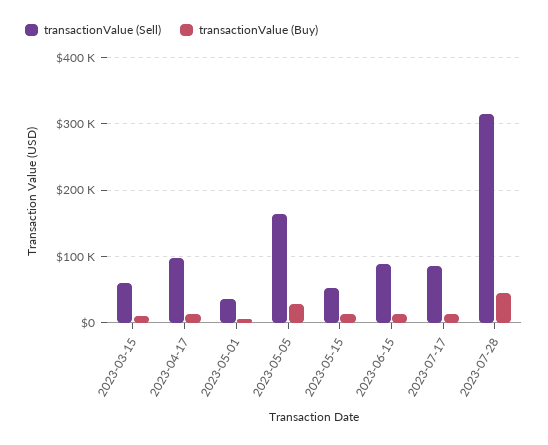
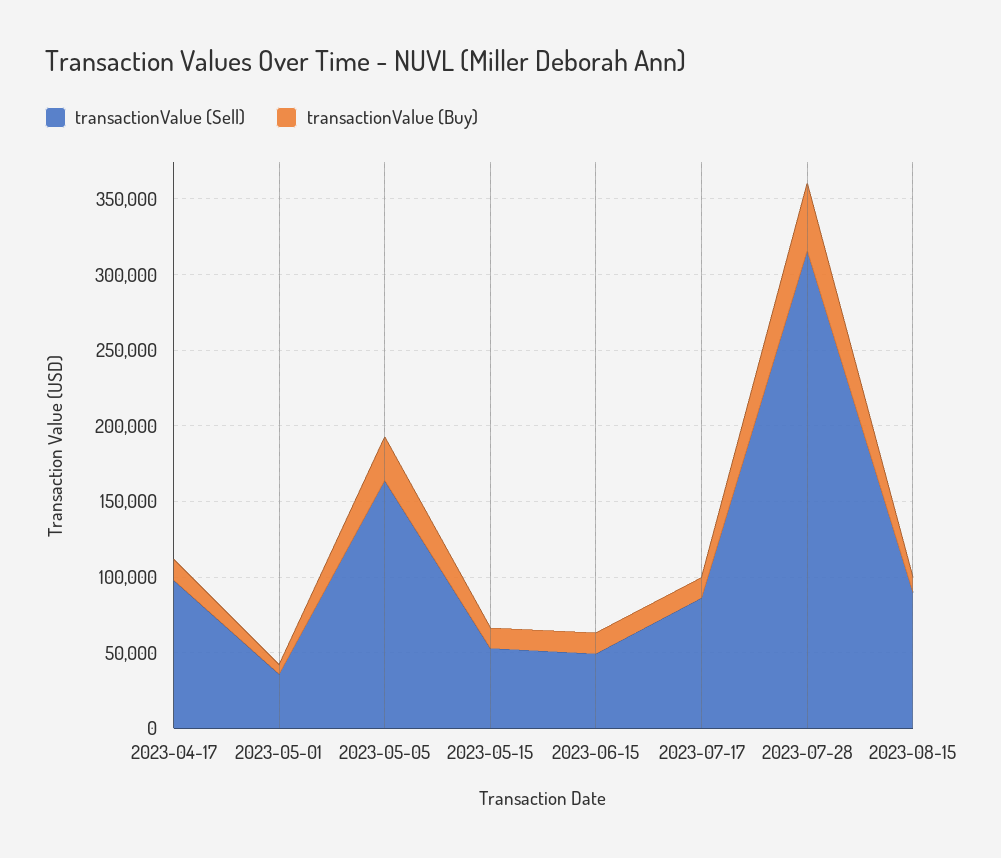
transactionValue (Sell), 2023-03-15: 60000 -> none
transactionValue (Buy), 2023-03-15: 10000 -> none
transactionValue (Sell), 2023-06-15: 90000 -> 50000
transactionValue (Sell), 2023-08-15: none -> 90000
transactionValue (Buy), 2023-08-15: none -> 10000

